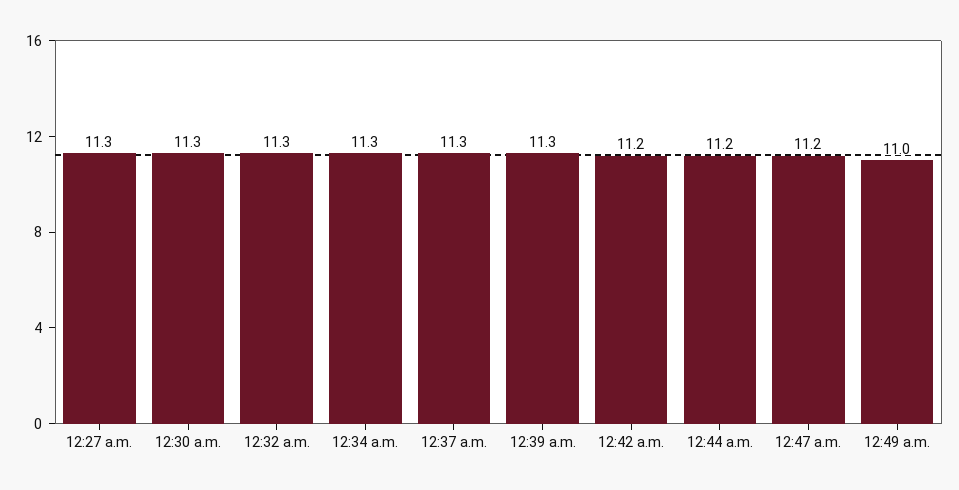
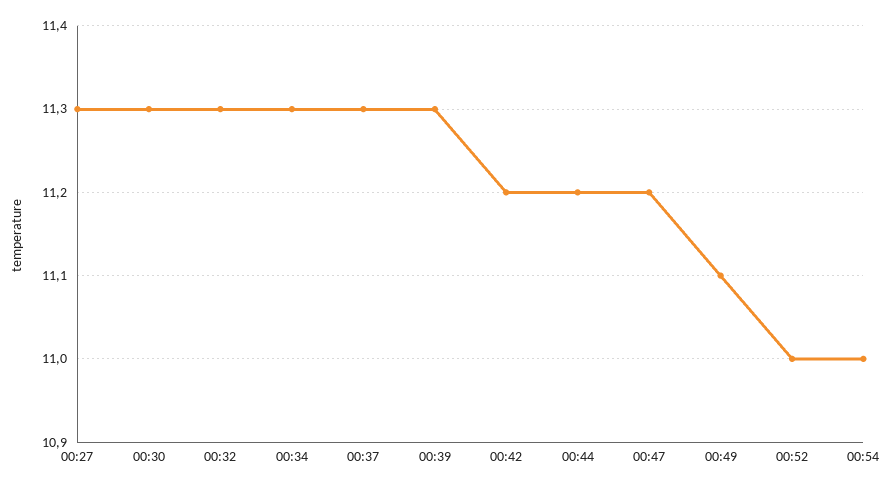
12:49 a.m.: 11 -> 11.1
00:52: none -> 11
00:54: none -> 11

